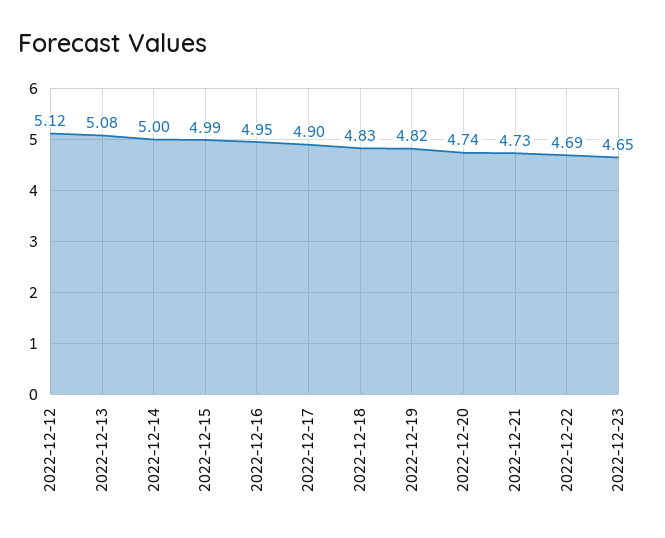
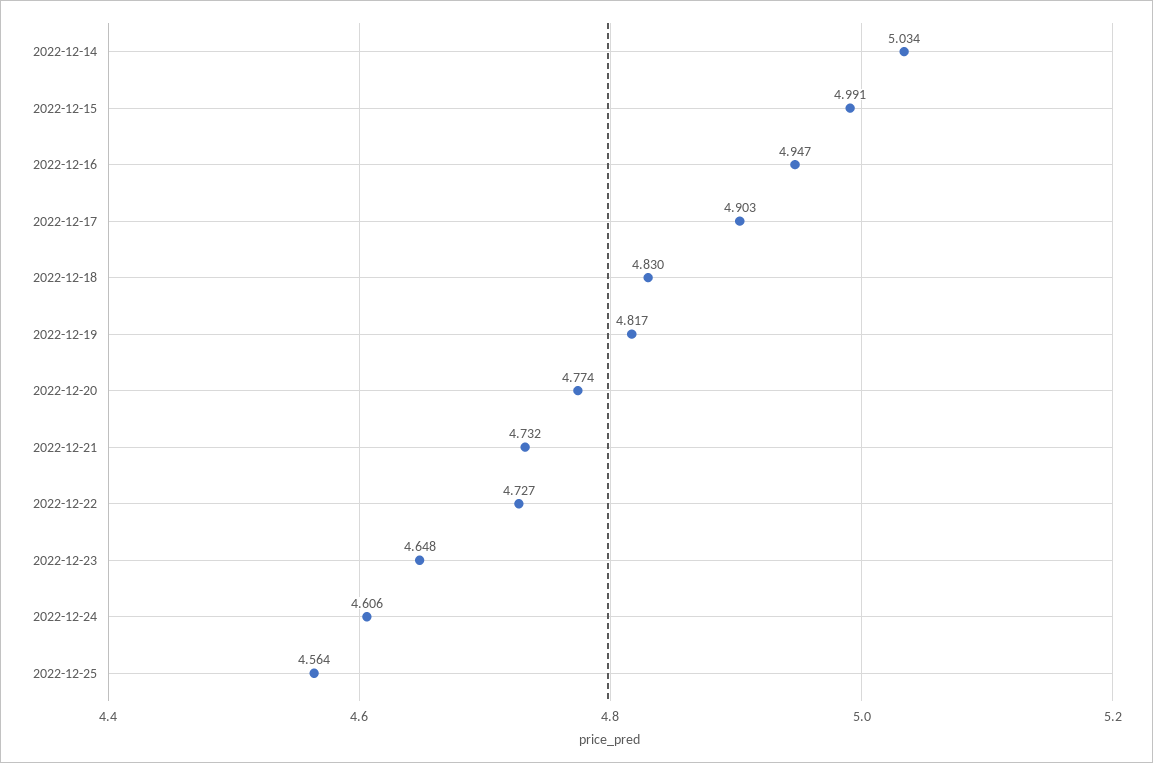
2022-12-12: 5.12 -> none
2022-12-13: 5.08 -> none
2022-12-14: 5 -> 5.034
2022-12-20: 4.74 -> 4.774
2022-12-22: 4.69 -> 4.727
2022-12-24: none -> 4.606
2022-12-25: none -> 4.564

